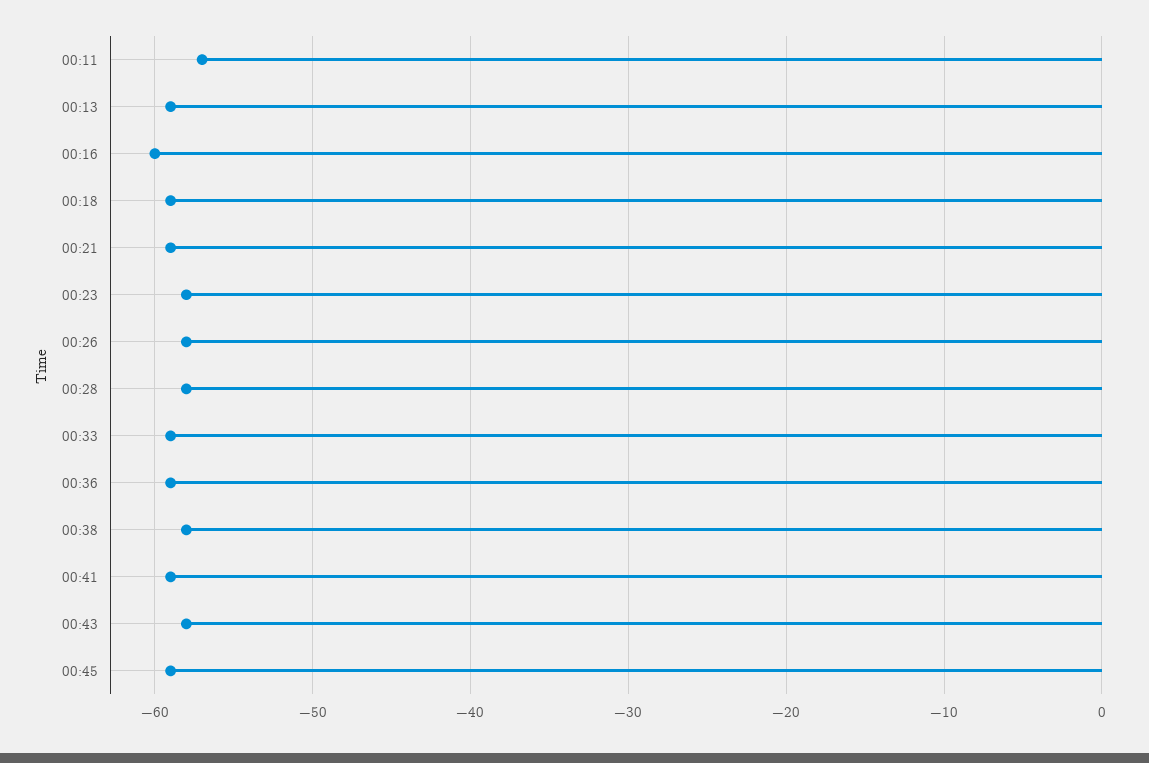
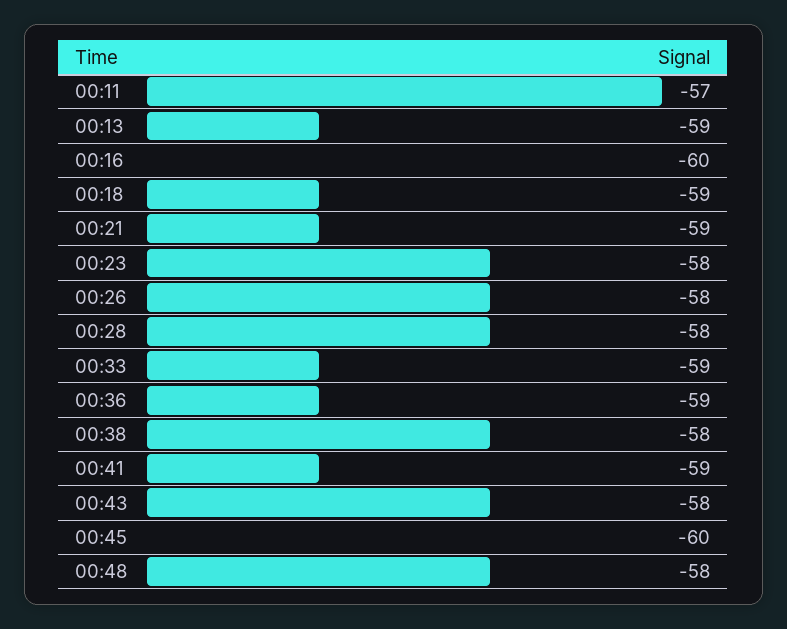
00:45: -59 -> -60
00:48: none -> -58

